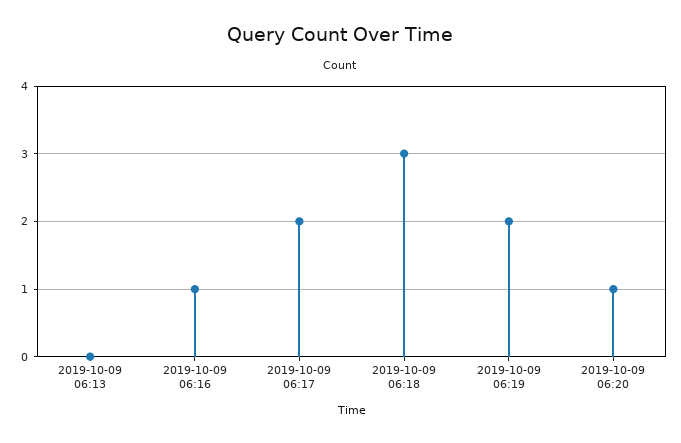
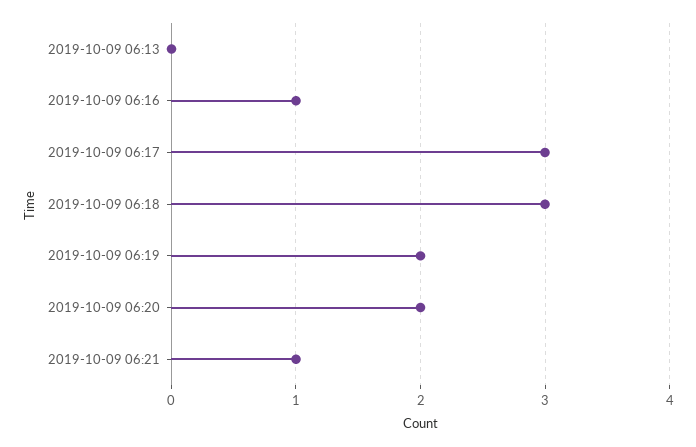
2019-10-09 06:17: 2 -> 3
2019-10-09 06:20: 1 -> 2
2019-10-09 06:21: none -> 1

